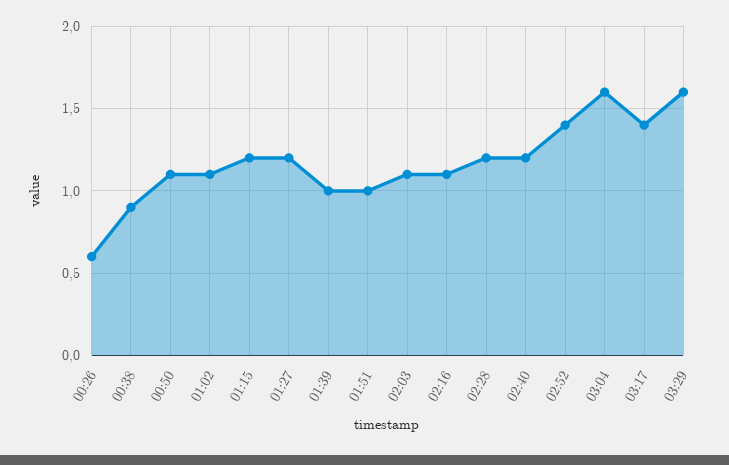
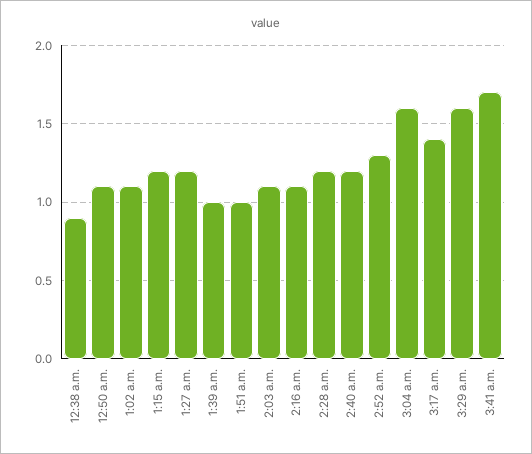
00:26: 0.6 -> none
02:52: 1.4 -> 1.3
3:41 a.m.: none -> 1.7

